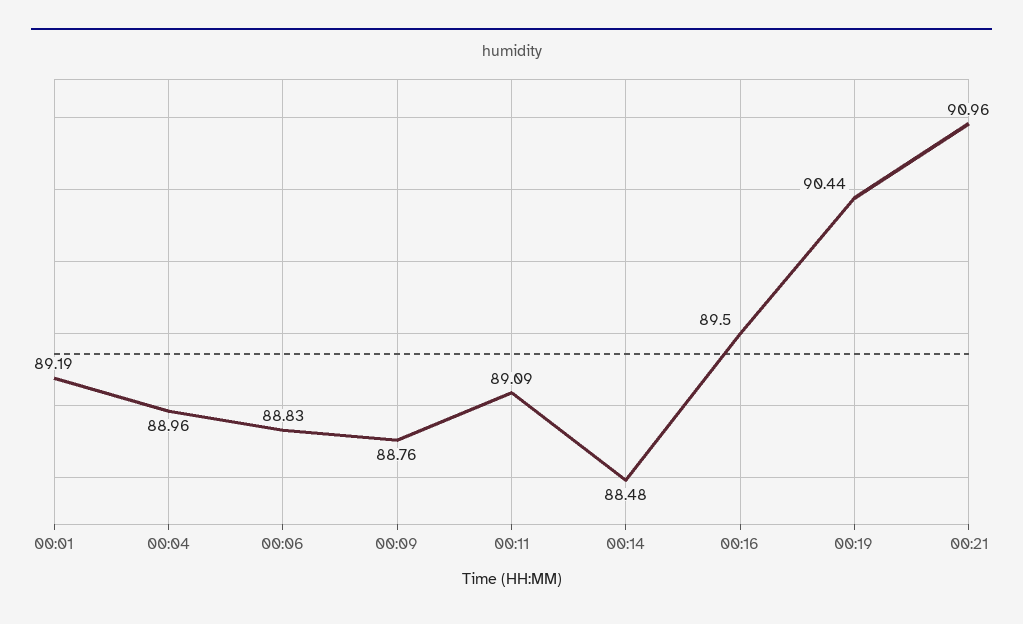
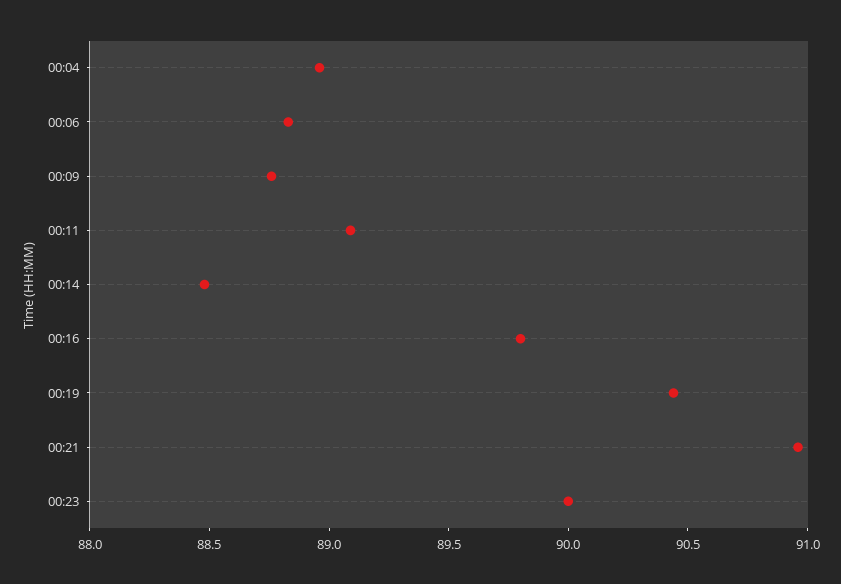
00:01: 89.19 -> none
00:16: 89.5 -> 89.8
00:23: none -> 90

